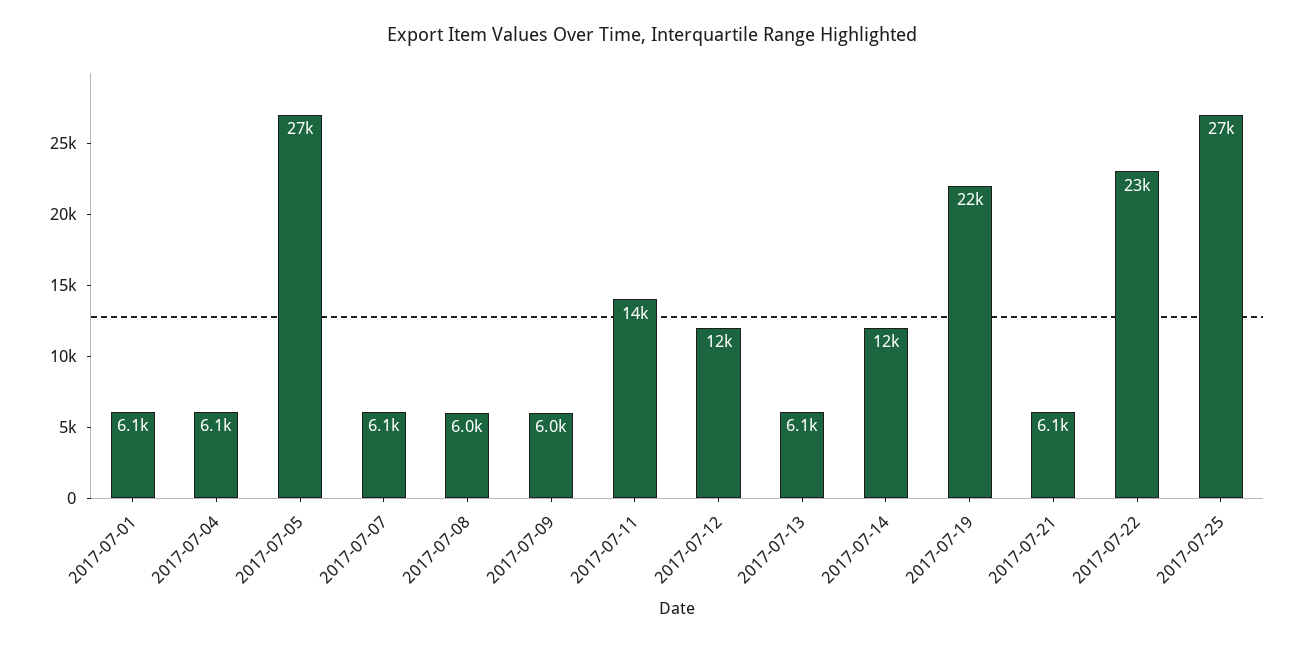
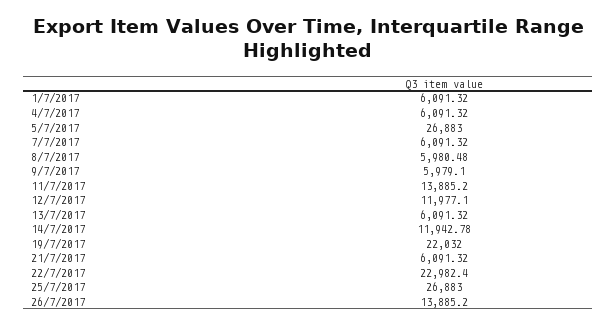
26/7/2017: none -> 13885.2

